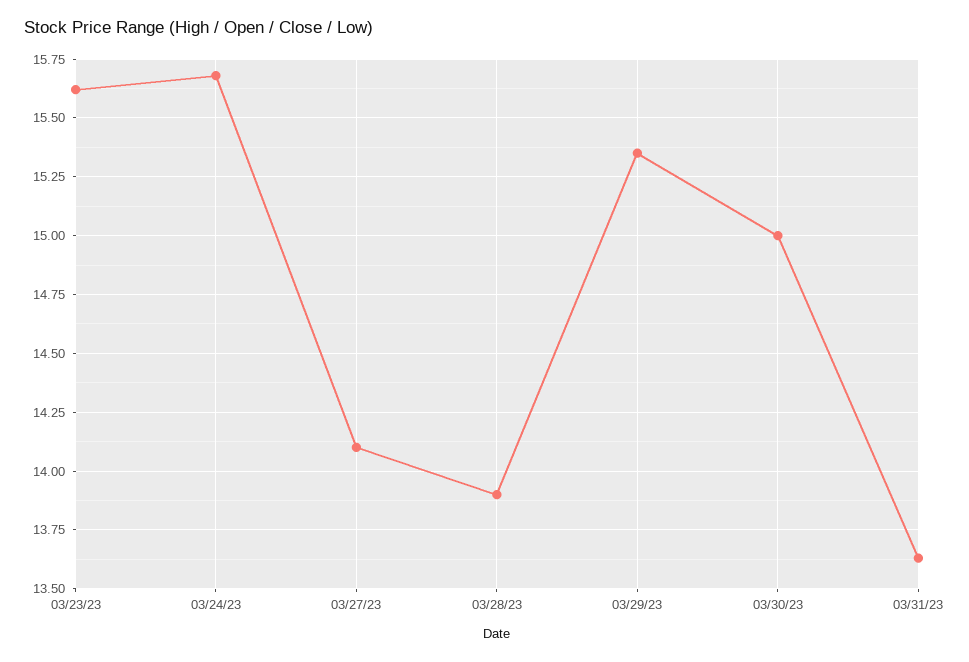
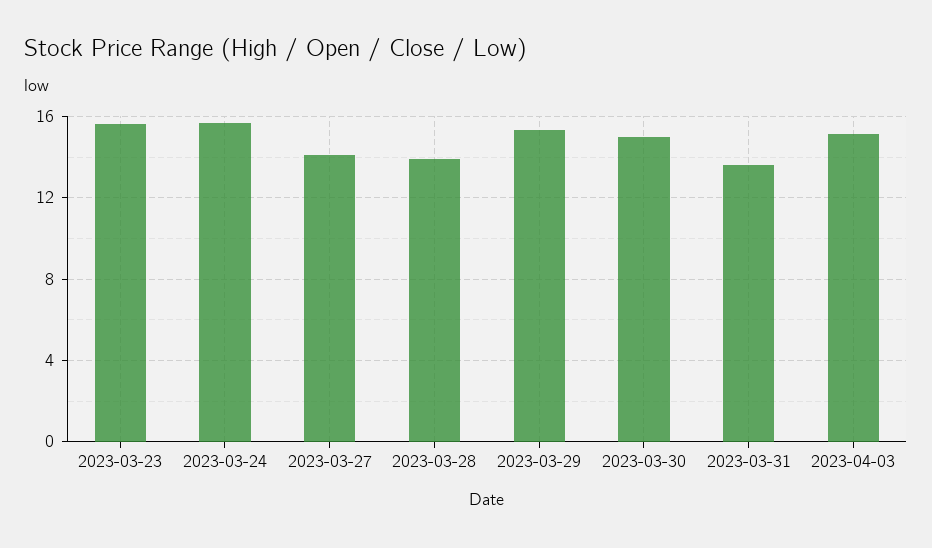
2023-04-03: none -> 15

